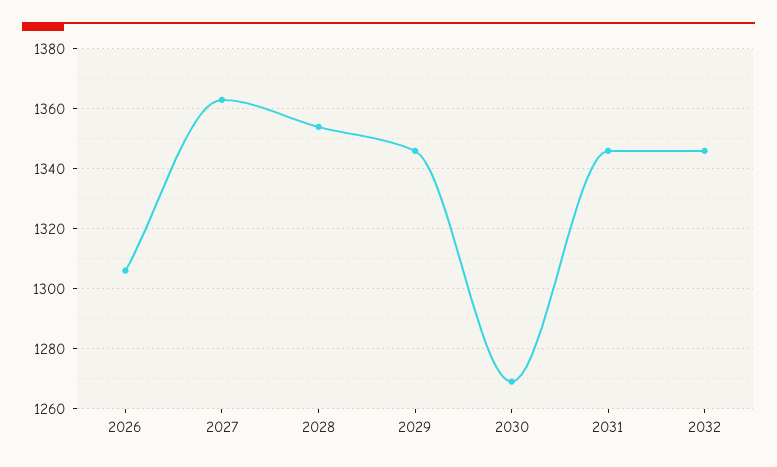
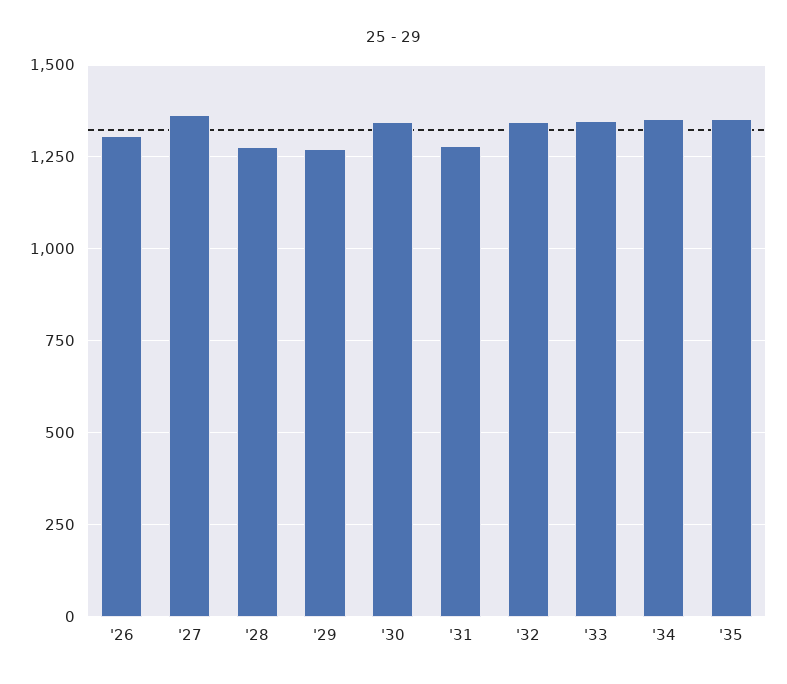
2028: 1355 -> 1275
2029: 1345 -> 1275
2030: 1270 -> 1350
2031: 1345 -> 1275
'33: none -> 1350
'34: none -> 1350
'35: none -> 1350

